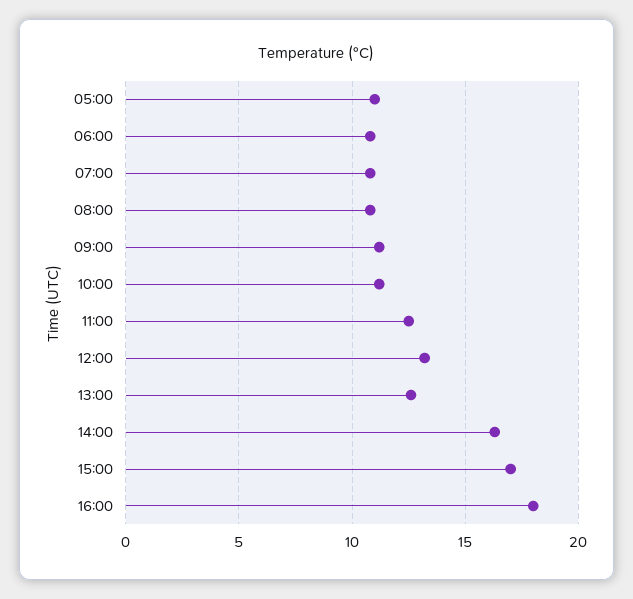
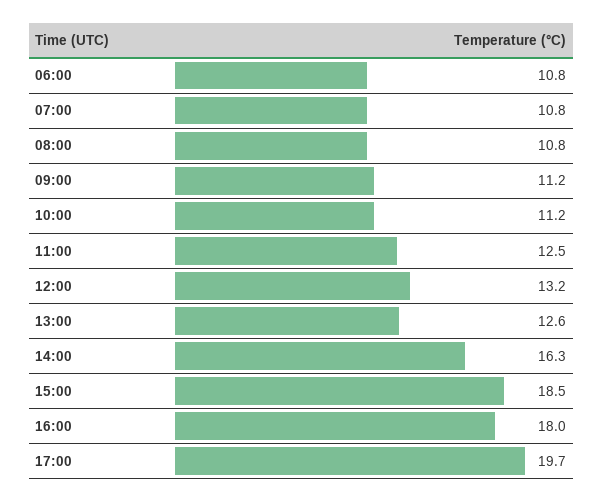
05:00: 11 -> none
15:00: 17 -> 18.5
17:00: none -> 19.7

